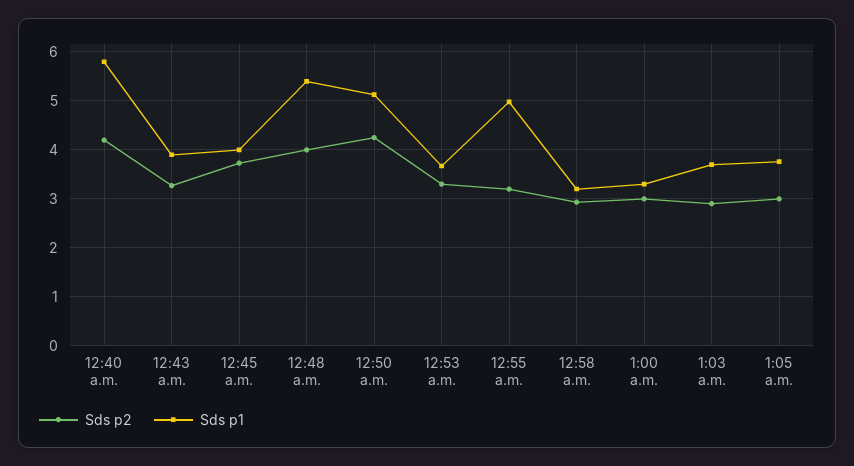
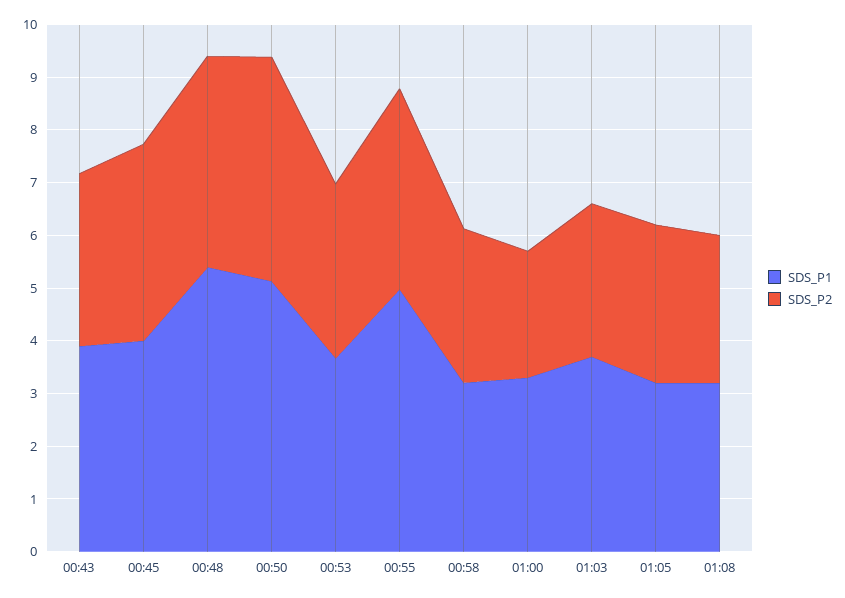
Sds p2, 12:40 a.m.: 4.2 -> none
Sds p1, 12:40 a.m.: 5.8 -> none
Sds p2, 12:55 a.m.: 3.2 -> 3.8
Sds p2, 1:00 a.m.: 3 -> 2.4
Sds p1, 1:05 a.m.: 3.8 -> 3.2
Sds p1, 01:08: none -> 3.2
Sds p2, 01:08: none -> 2.8

